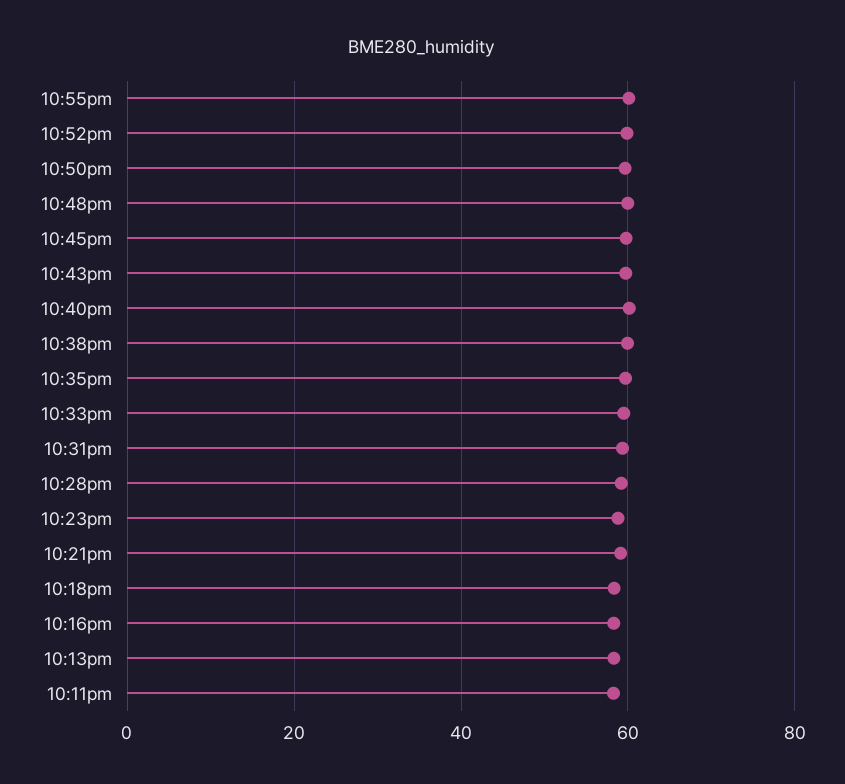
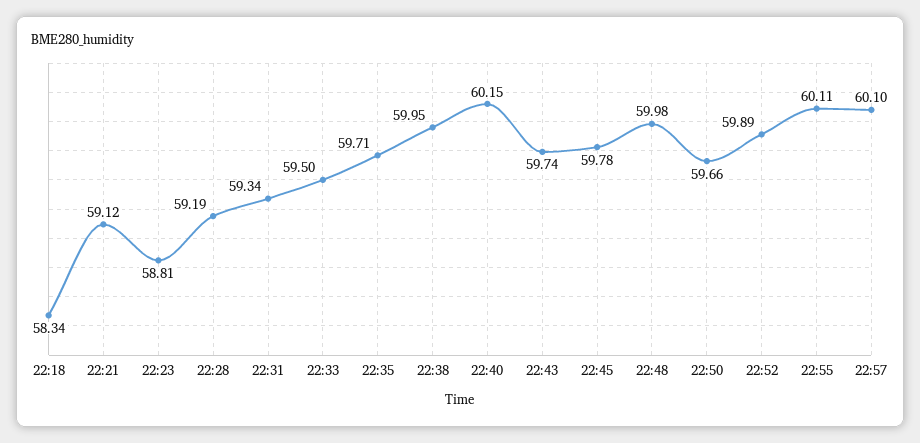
10:16pm: 58 -> none
10:13pm: 58 -> none
10:11pm: 58 -> none
22:57: none -> 60.1

